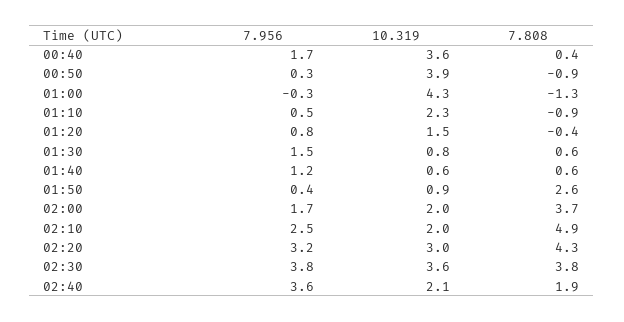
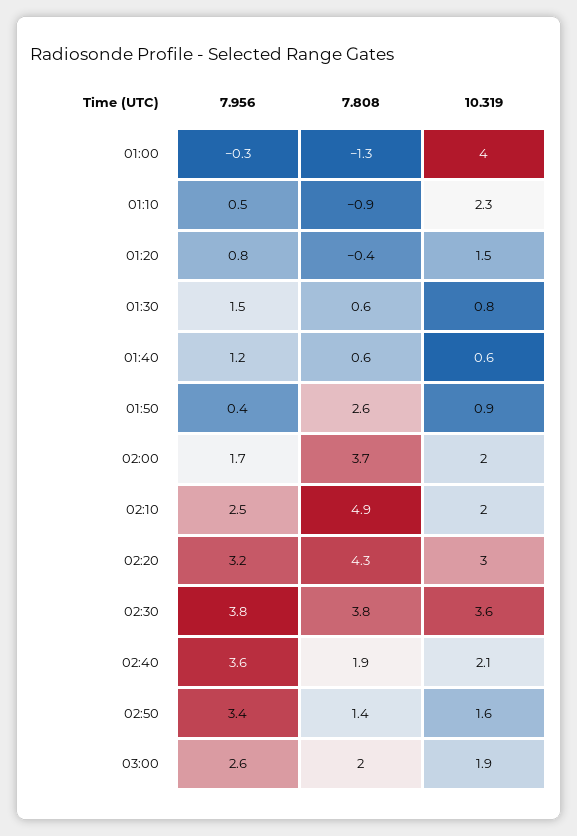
7.956, 00:40: 1.7 -> none
10.319, 00:40: 3.6 -> none
7.808, 00:40: 0.4 -> none
7.956, 00:50: 0.3 -> none
10.319, 00:50: 3.9 -> none
7.808, 00:50: -0.9 -> none
10.319, 01:00: 4.3 -> 4
7.956, 02:50: none -> 3.4
7.808, 02:50: none -> 1.4
10.319, 02:50: none -> 1.6
7.956, 03:00: none -> 2.6
7.808, 03:00: none -> 2
10.319, 03:00: none -> 1.9

